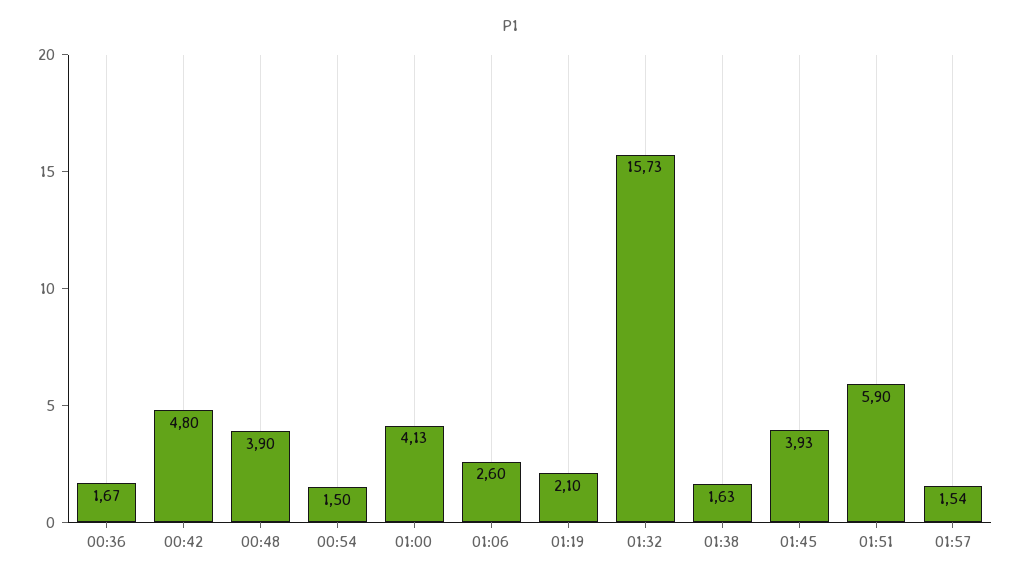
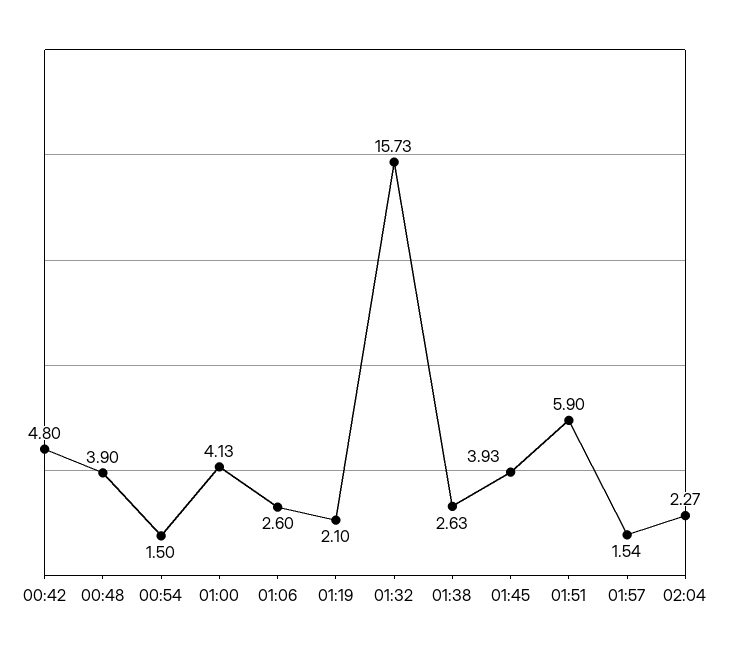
00:36: 1.67 -> none
01:38: 1.63 -> 2.63
02:04: none -> 2.27

